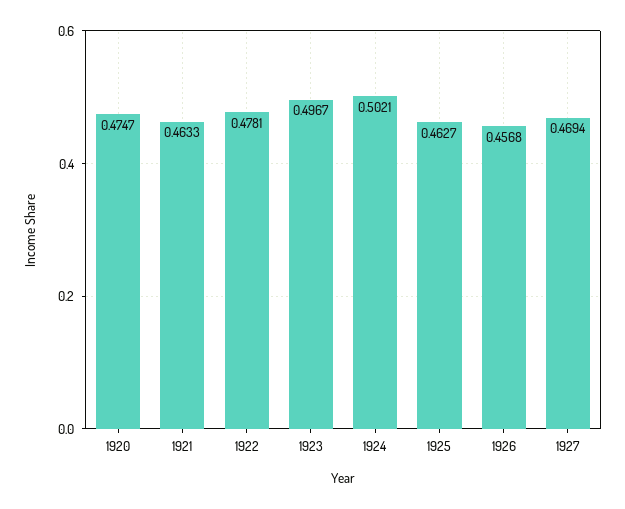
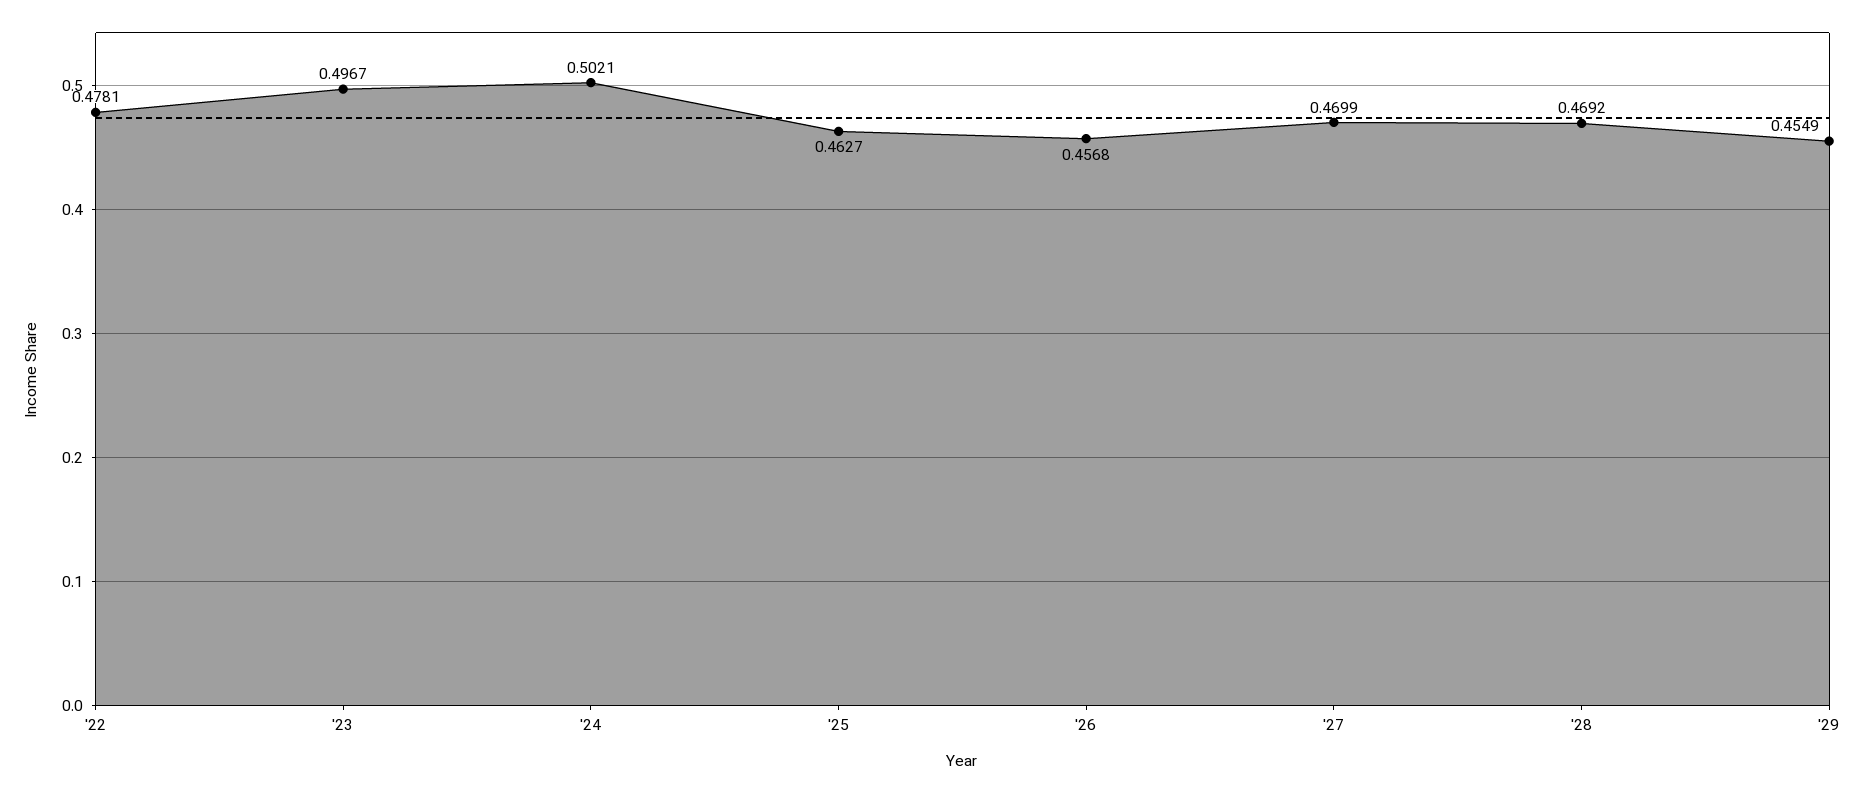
1920: 0.4747 -> none
1921: 0.4633 -> none
1927: 0.4694 -> 0.4699
'28: none -> 0.4692
'29: none -> 0.4549

